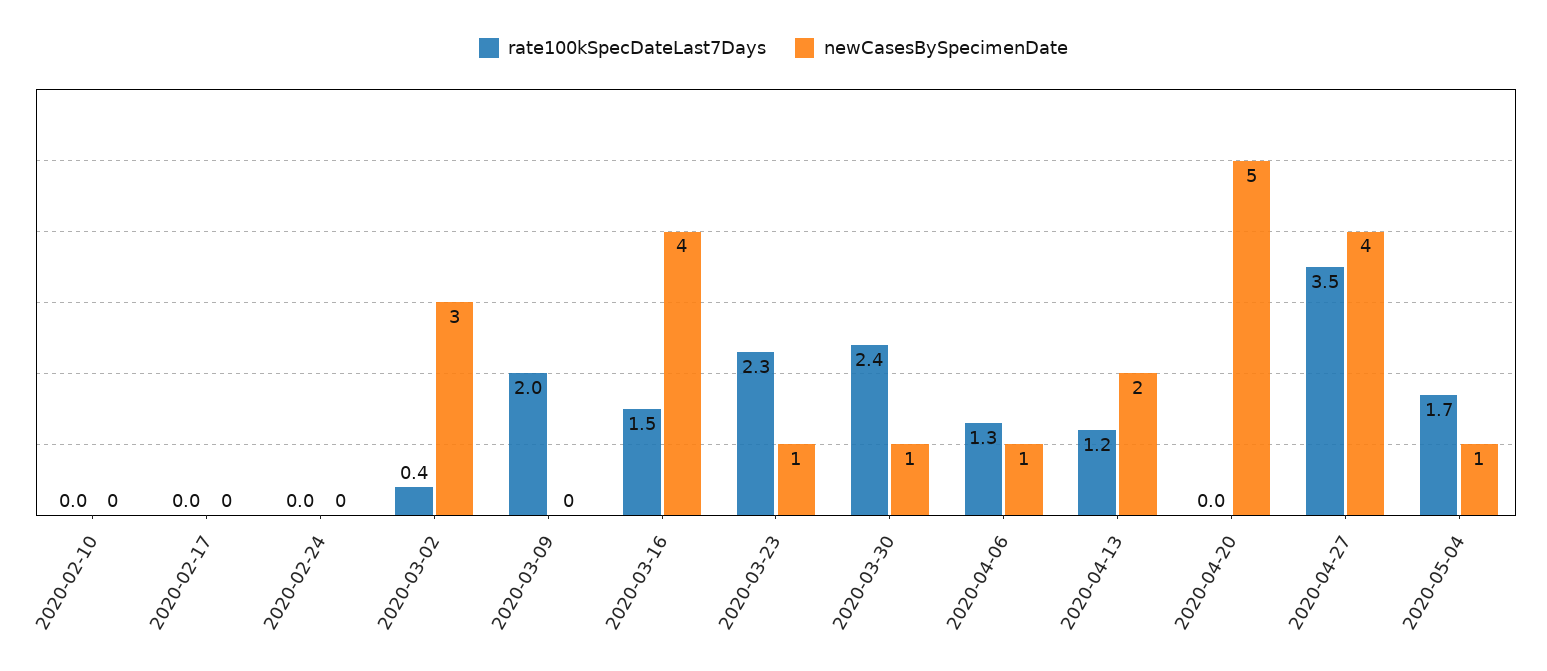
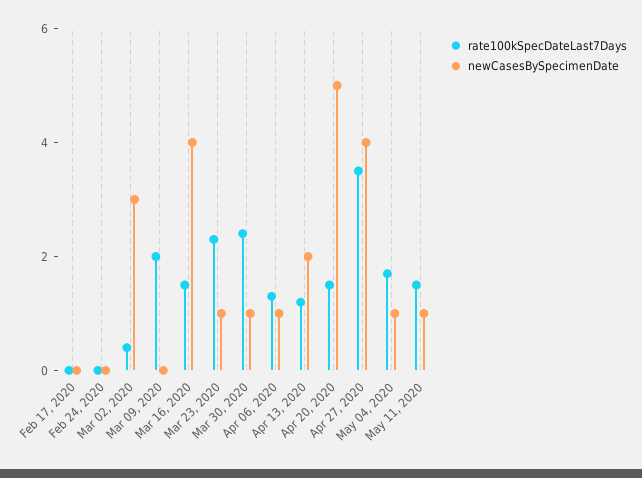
rate100kSpecDateLast7Days, 2020-02-10: 0 -> none
newCasesBySpecimenDate, 2020-02-10: 0 -> none
rate100kSpecDateLast7Days, 2020-04-20: 0 -> 1.5
rate100kSpecDateLast7Days, May 11, 2020: none -> 1.5
newCasesBySpecimenDate, May 11, 2020: none -> 1

